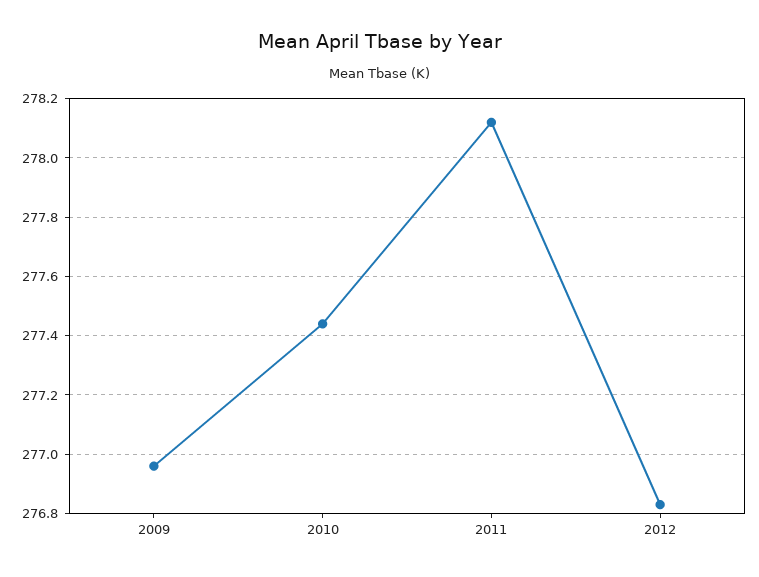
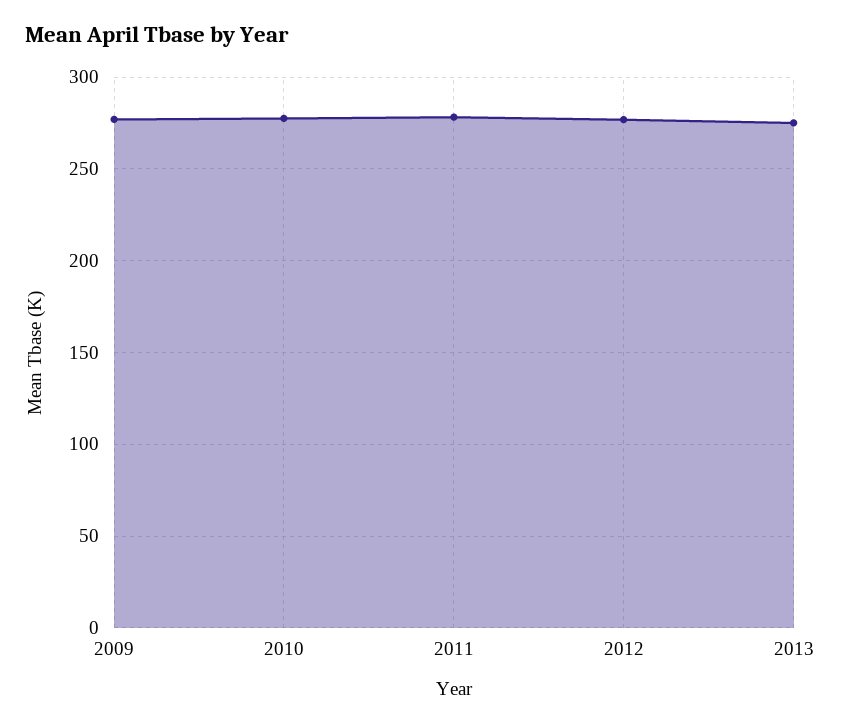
2013: none -> 275

